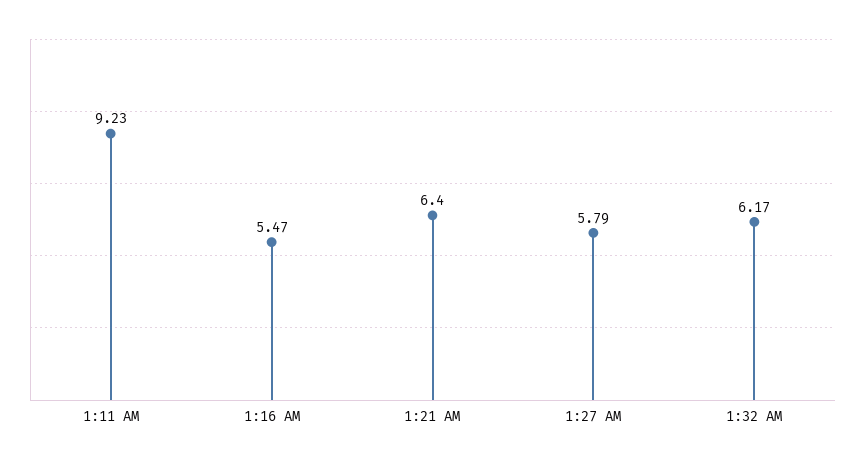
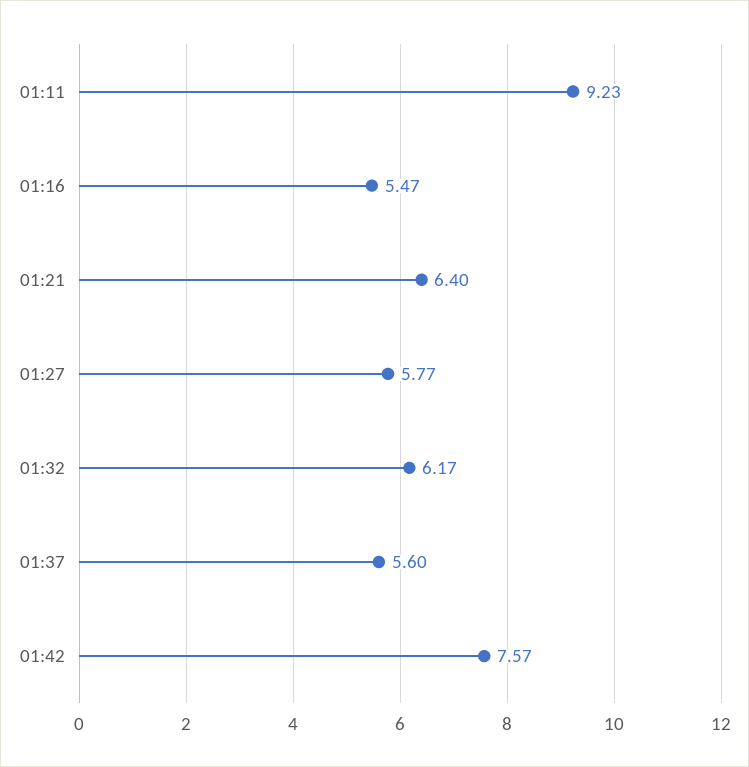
1:27 AM: 5.79 -> 5.77
01:37: none -> 5.6
01:42: none -> 7.57

